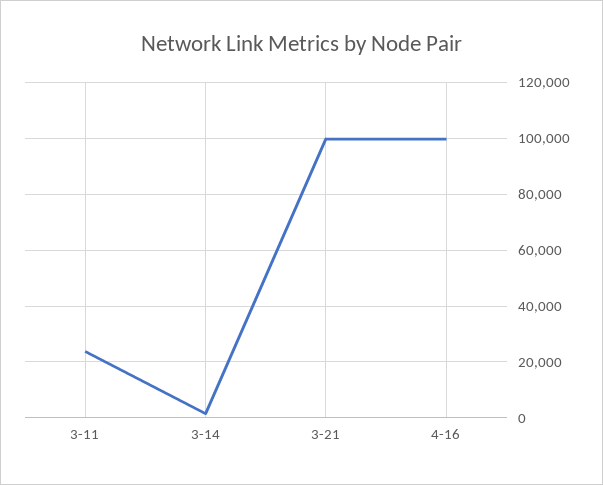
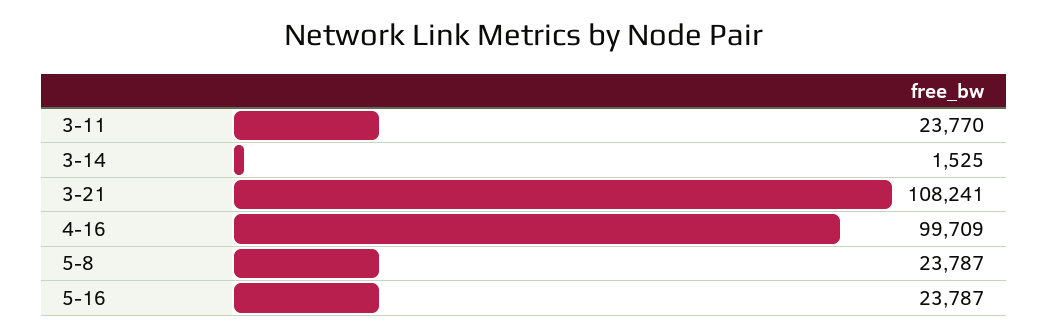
3-21: 100000 -> 108241
5-8: none -> 23787
5-16: none -> 23787

